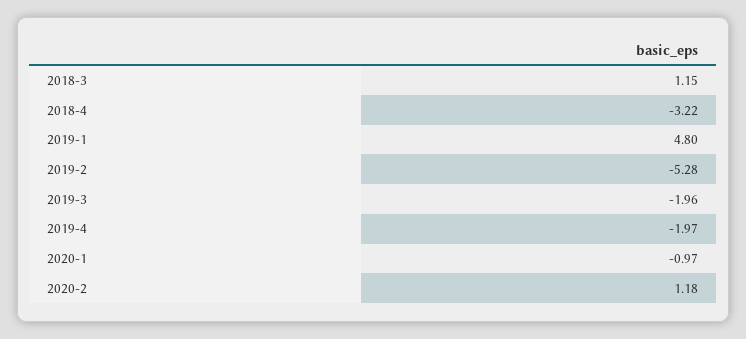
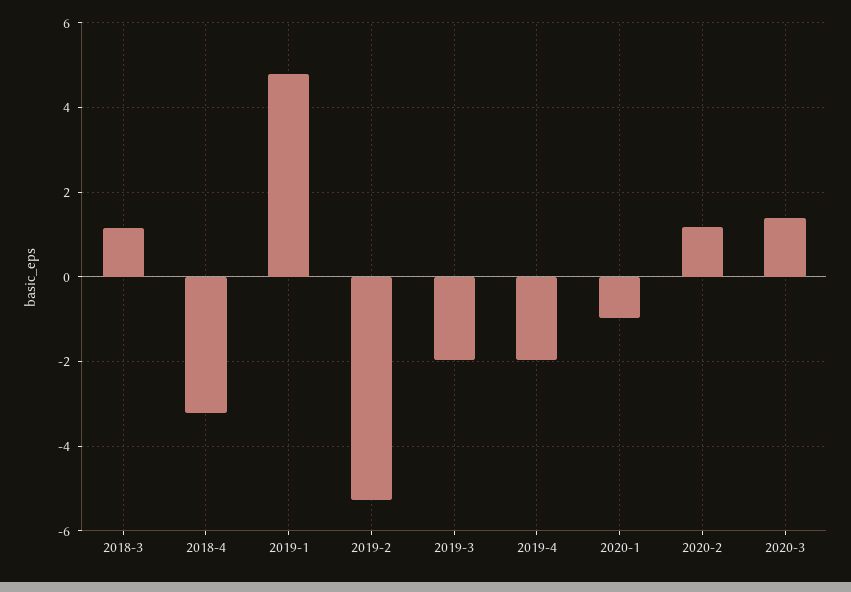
2020-3: none -> 1.4

